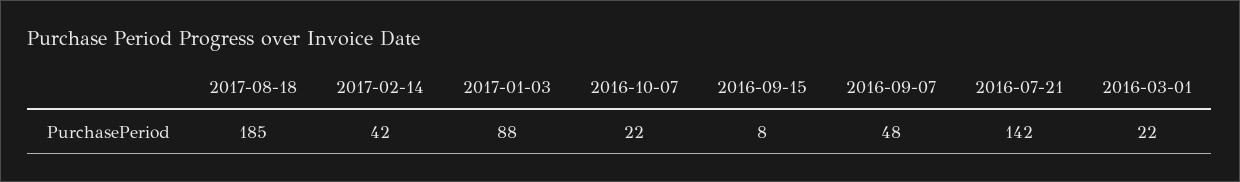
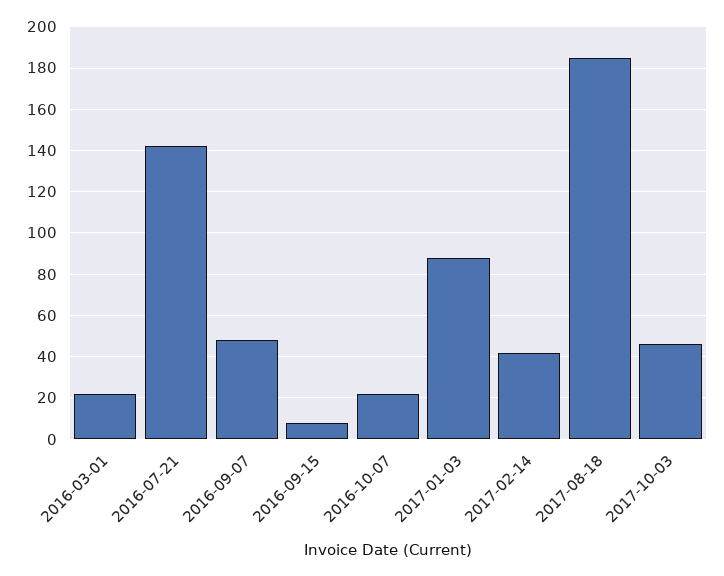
2017-10-03: none -> 45

